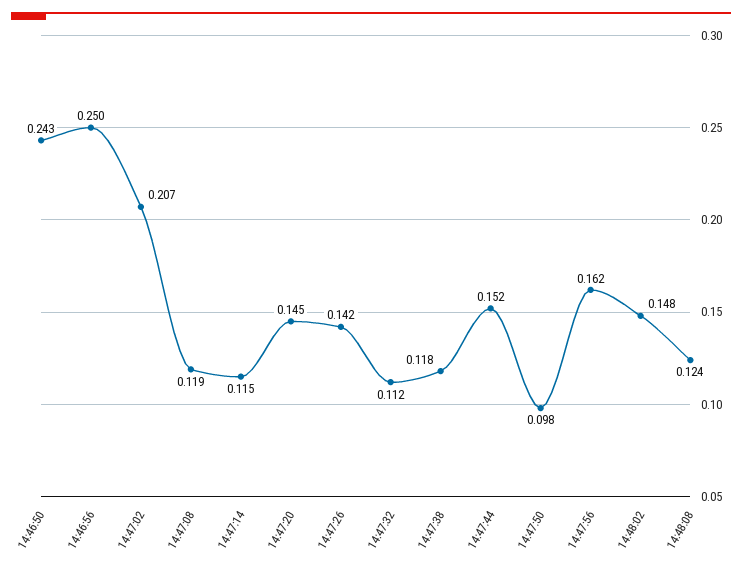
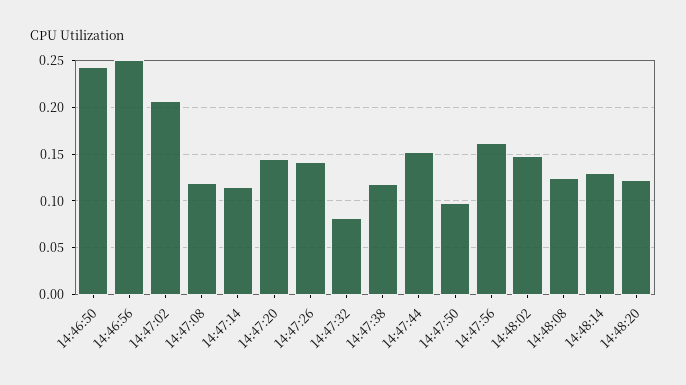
14:47:32: 0.112 -> 0.08
14:48:14: none -> 0.13
14:48:20: none -> 0.12

